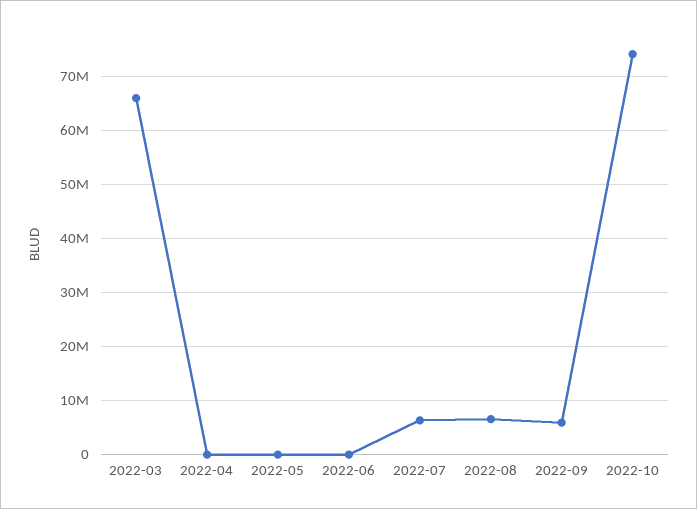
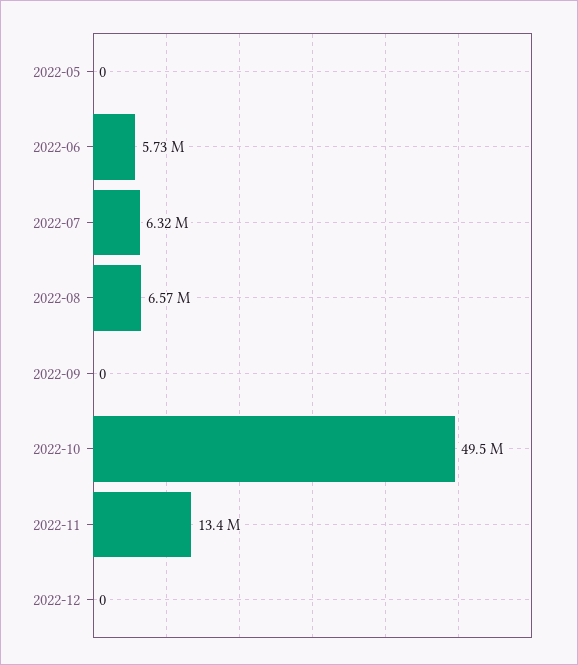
2022-03: 66000000 -> none
2022-04: 0 -> none
2022-06: 0 -> 5730000
2022-09: 6000000 -> 0
2022-10: 74000000 -> 49500000
2022-11: none -> 13400000
2022-12: none -> 0

